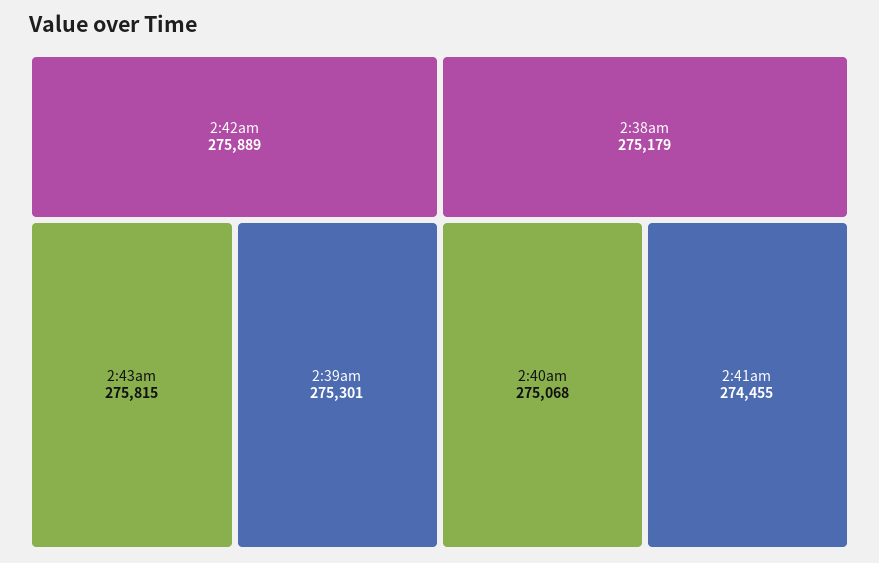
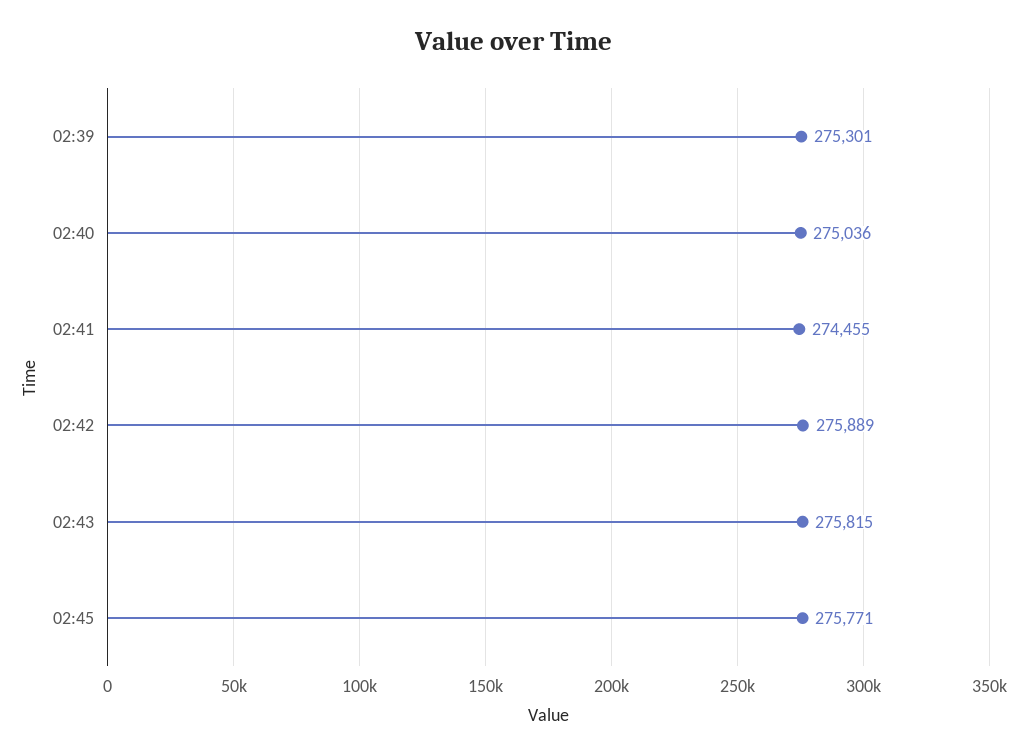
2:38am: 275179 -> none
2:40am: 275068 -> 275036
02:45: none -> 275771

